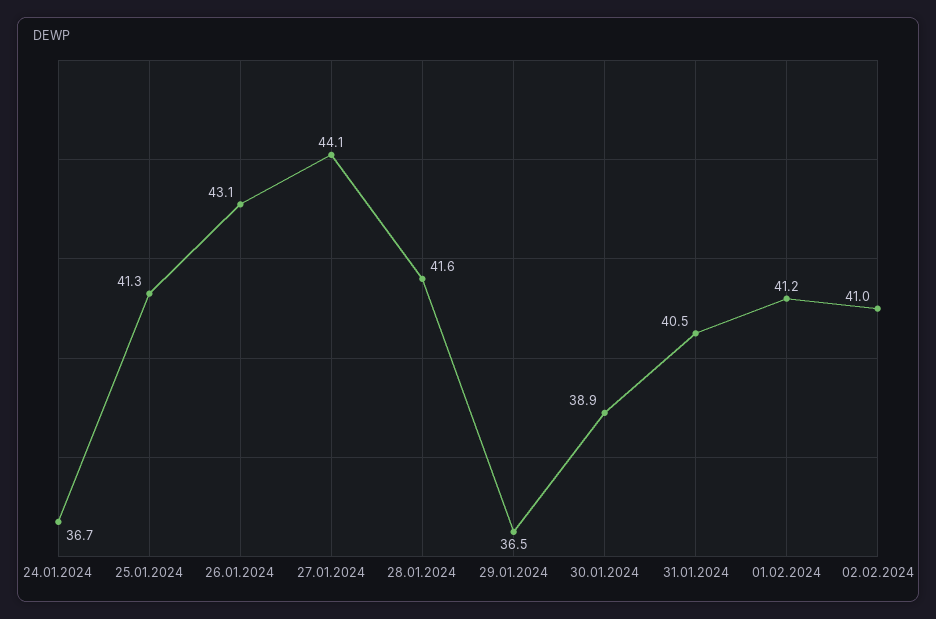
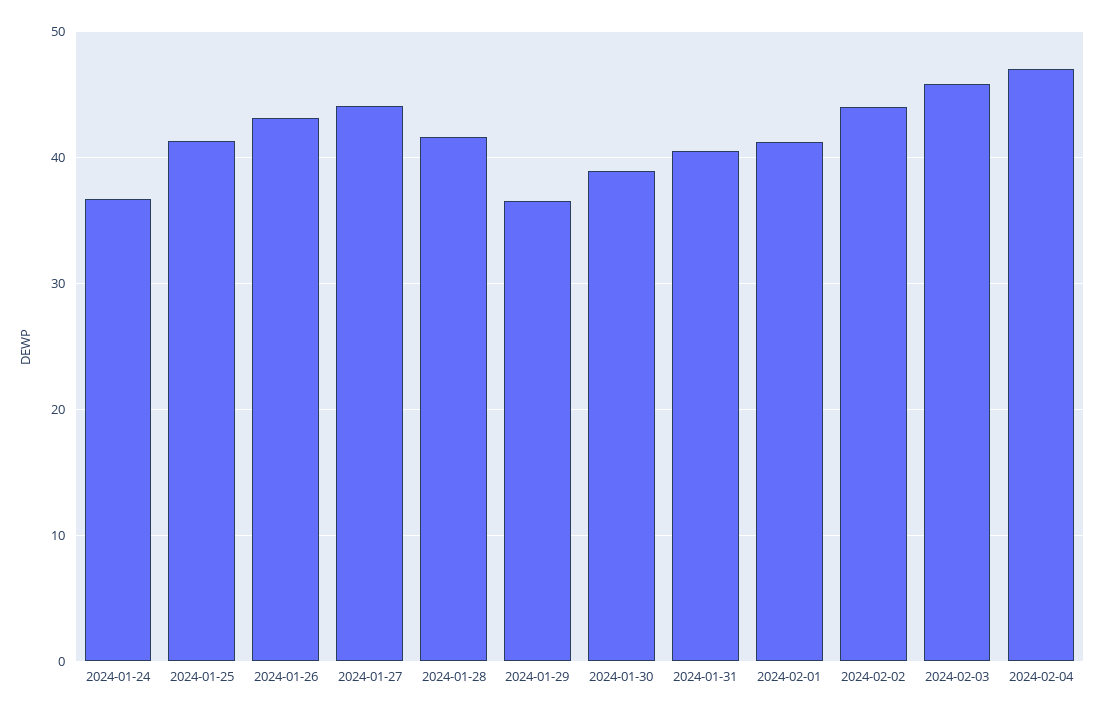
02.02.2024: 41 -> 44
2024-02-03: none -> 46
2024-02-04: none -> 47

